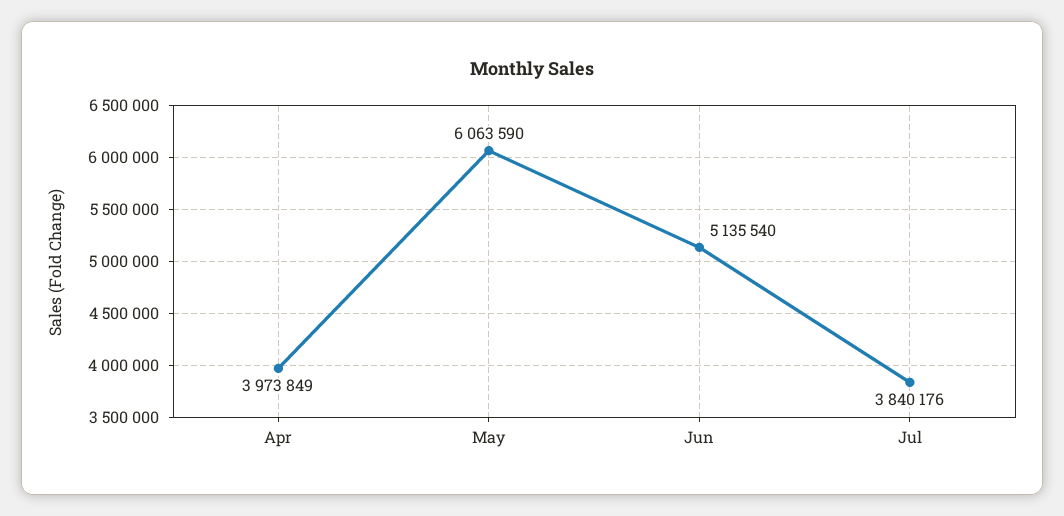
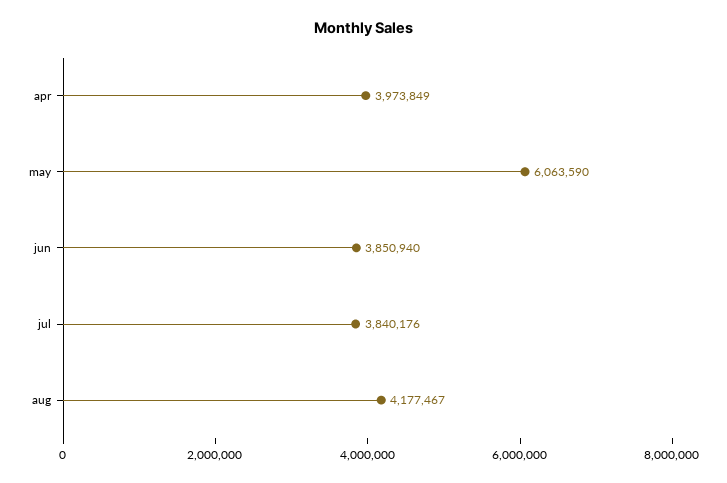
Jun: 5135540 -> 3850940
aug: none -> 4177467

